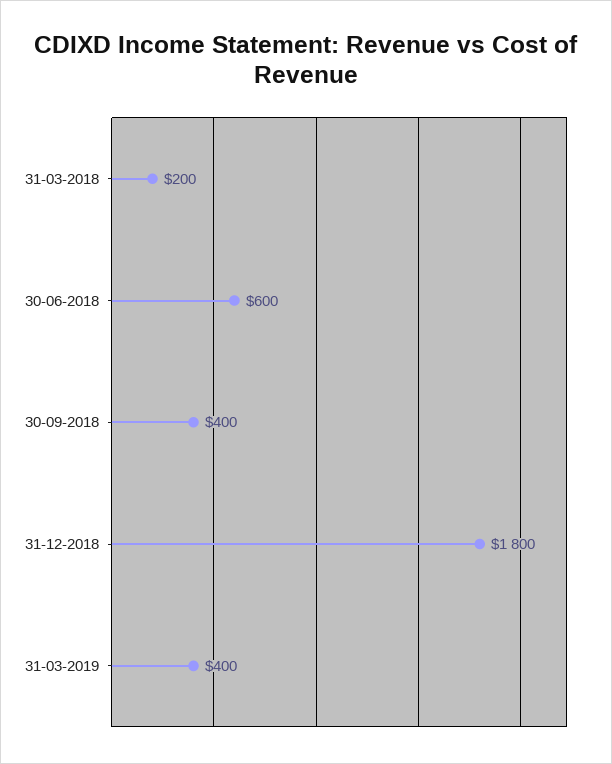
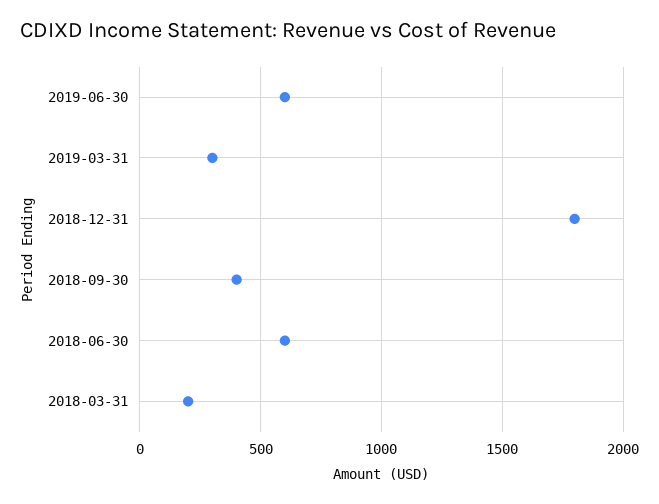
31-03-2019: 400 -> 300
2019-06-30: none -> 600

